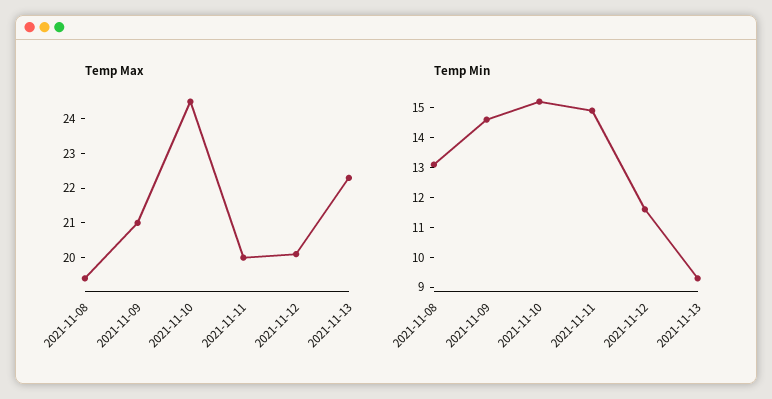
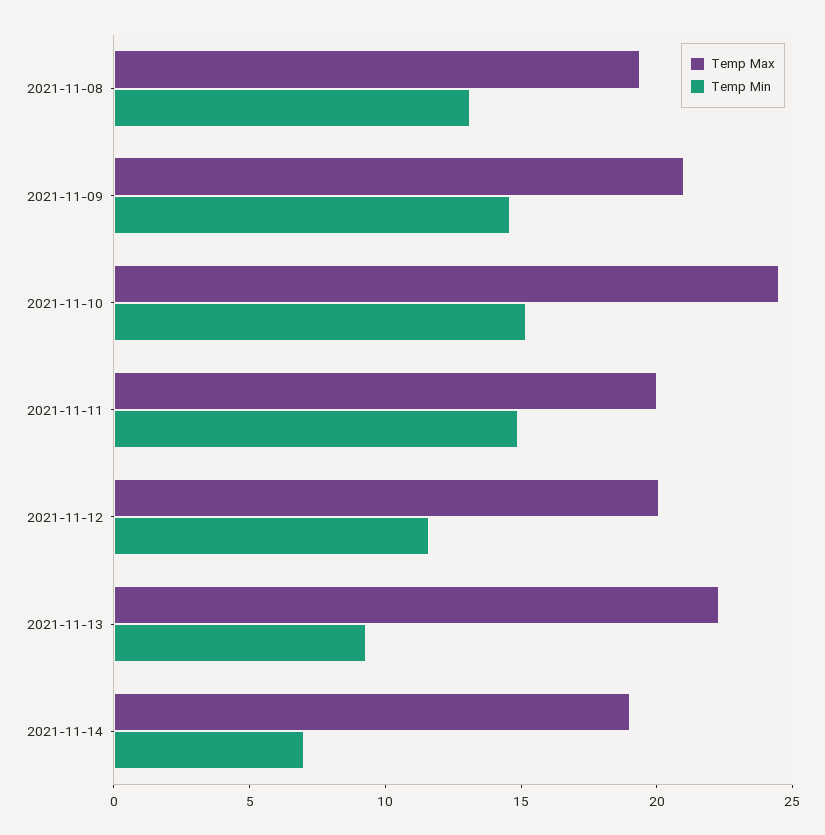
Temp Max, 2021-11-14: none -> 19
Temp Min, 2021-11-14: none -> 7

